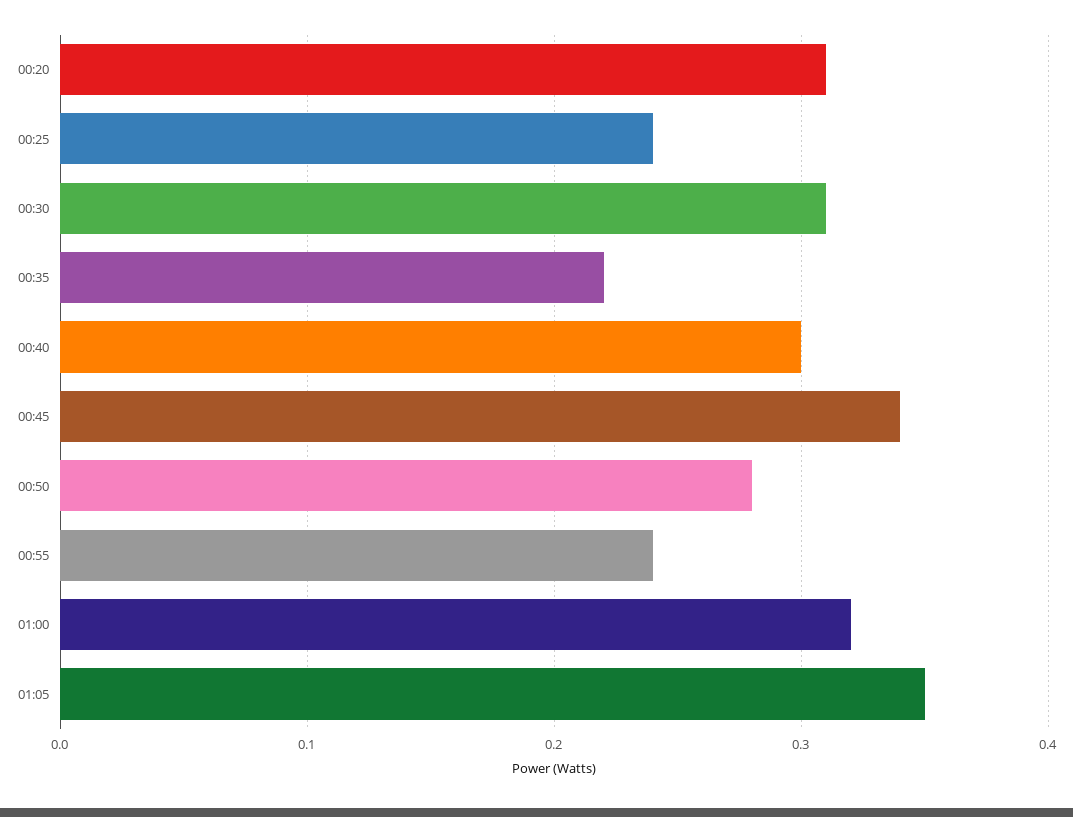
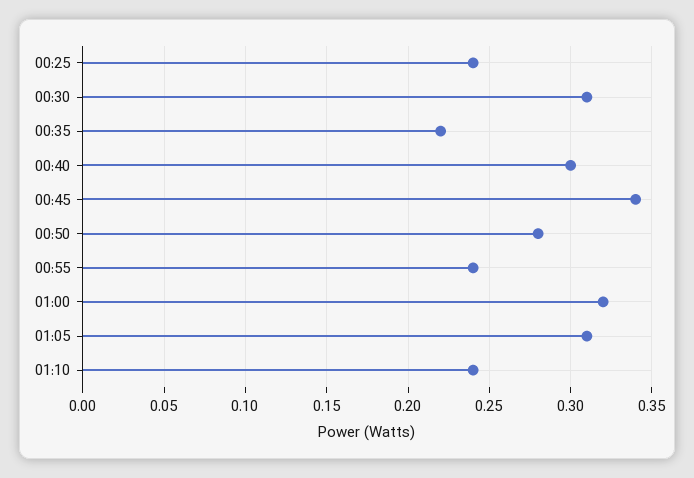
00:20: 0.31 -> none
01:05: 0.35 -> 0.31
01:10: none -> 0.24

